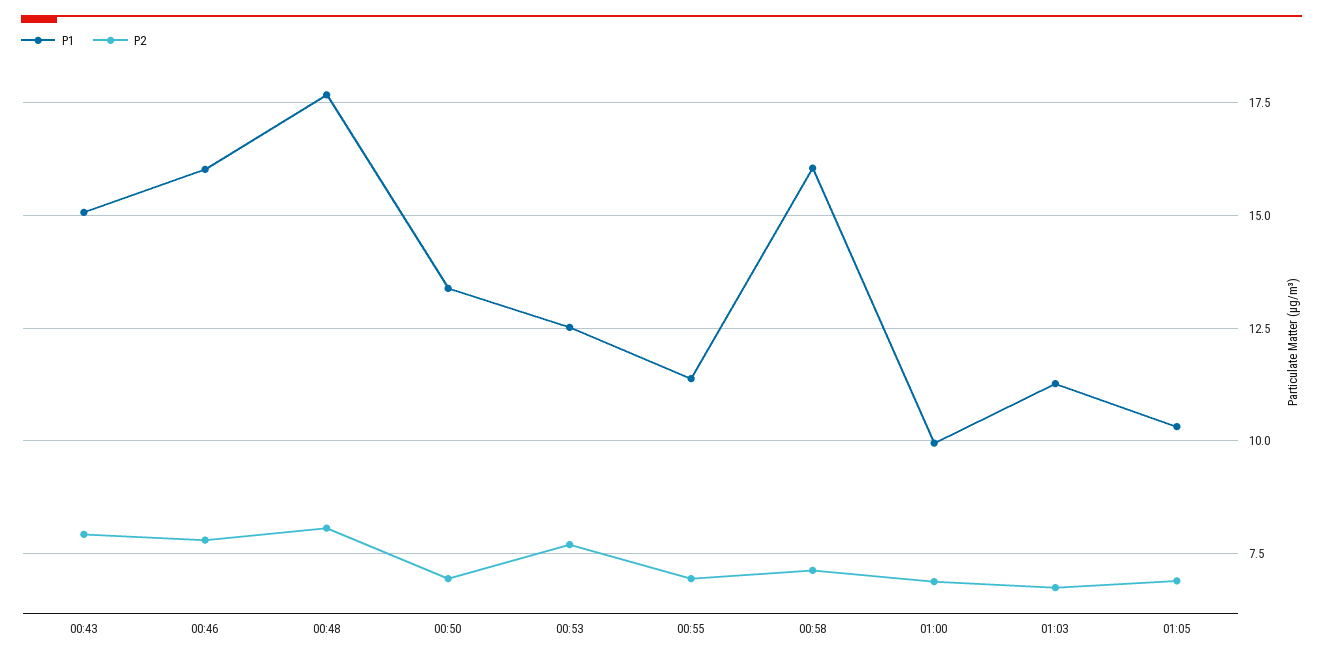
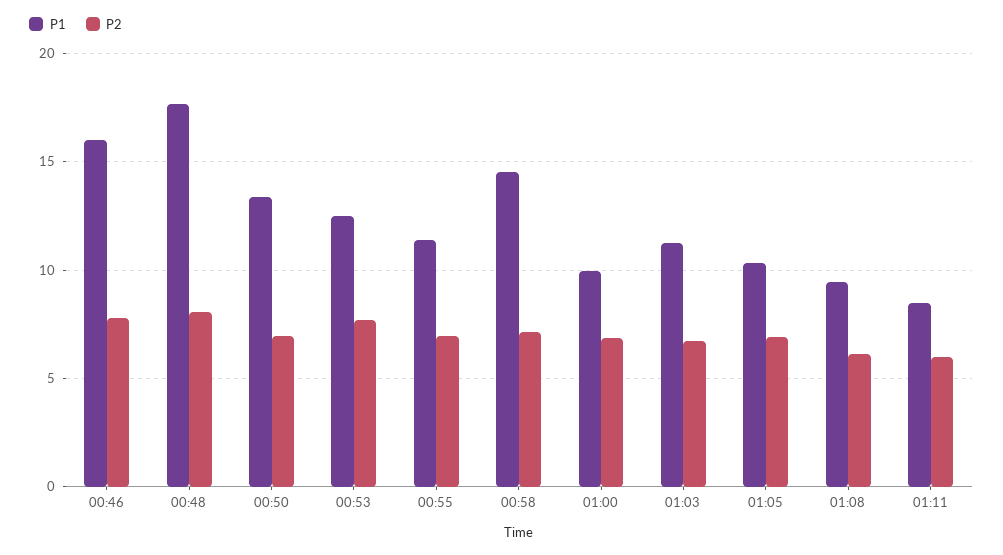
P1, 00:43: 15 -> none
P2, 00:43: 8 -> none
P1, 00:58: 16 -> 14.5
P1, 01:08: none -> 9.5
P2, 01:08: none -> 6
P1, 01:11: none -> 8.5
P2, 01:11: none -> 6

